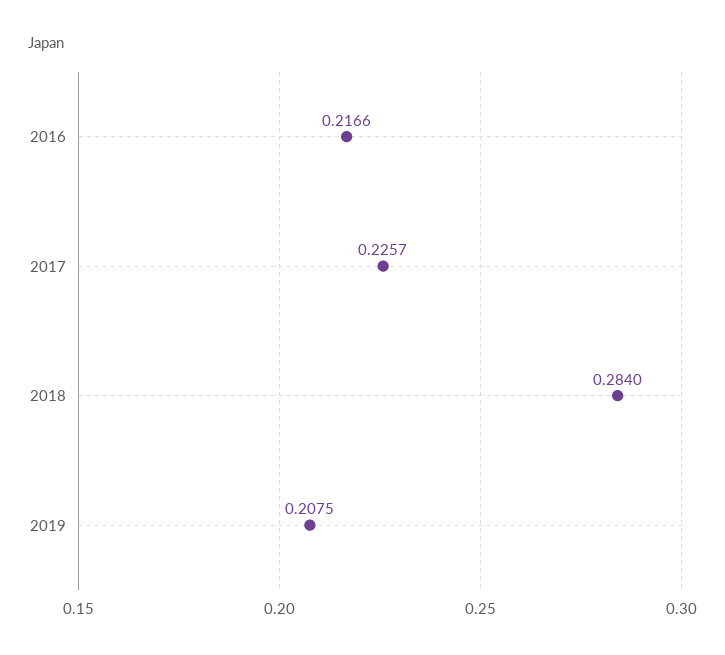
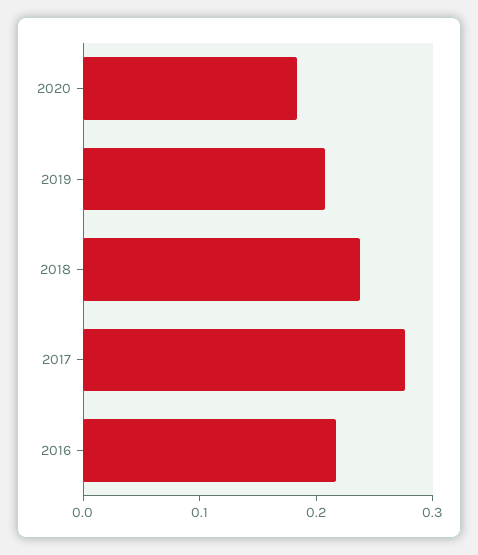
2017: 0.2257 -> 0.28
2018: 0.284 -> 0.24
2020: none -> 0.18

